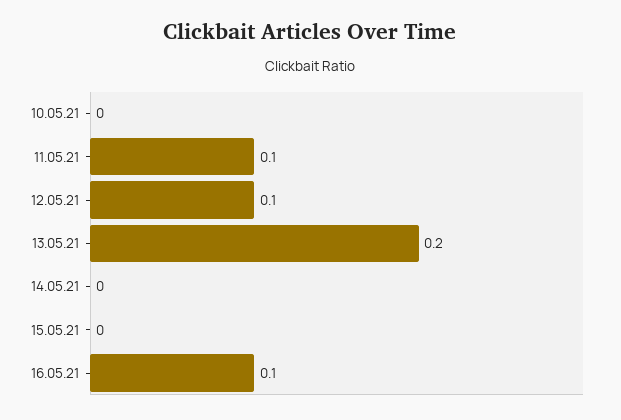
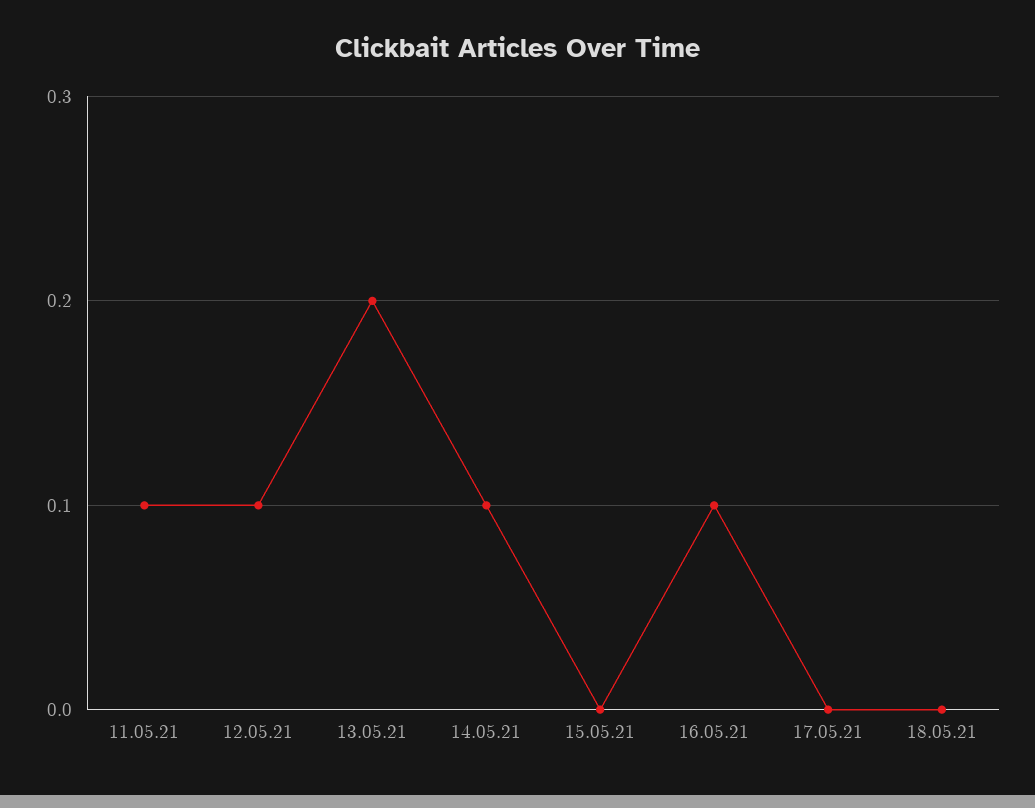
10.05.21: 0 -> none
14.05.21: 0 -> 0.1
17.05.21: none -> 0
18.05.21: none -> 0

